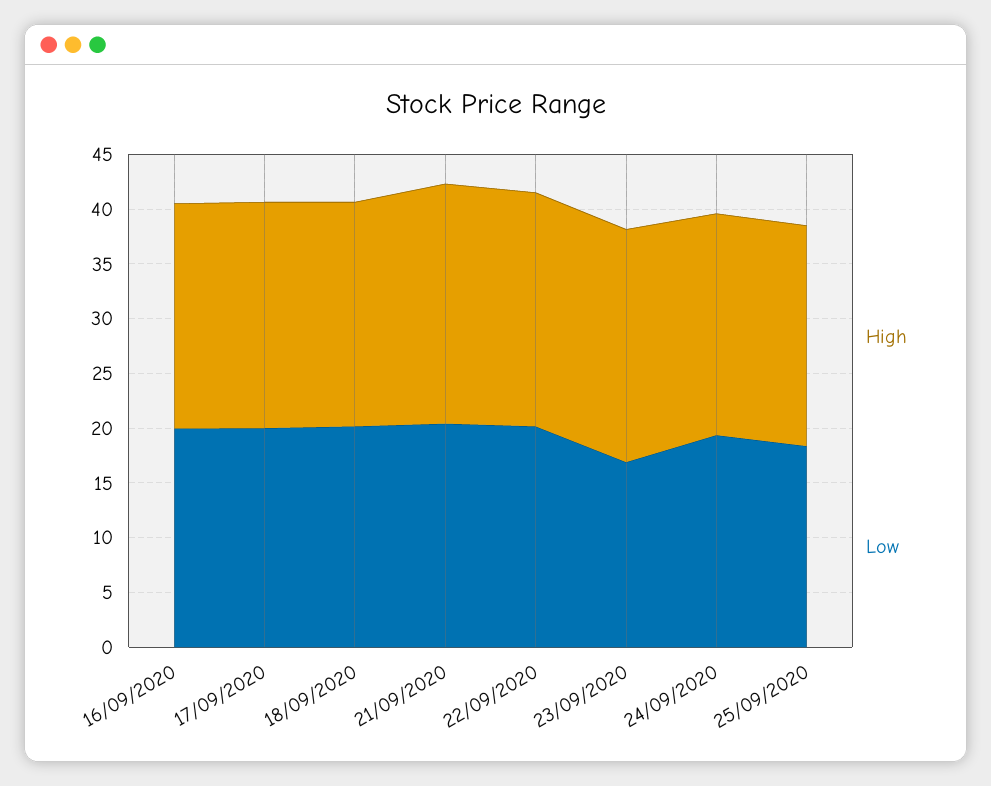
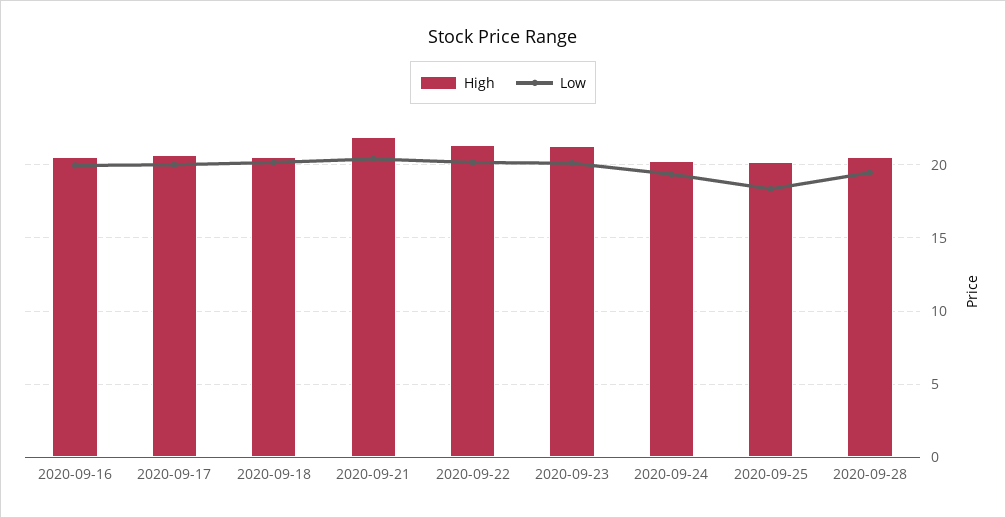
Low, 23/09/2020: 17 -> 20
High, 2020-09-28: none -> 20.5
Low, 2020-09-28: none -> 19.5

